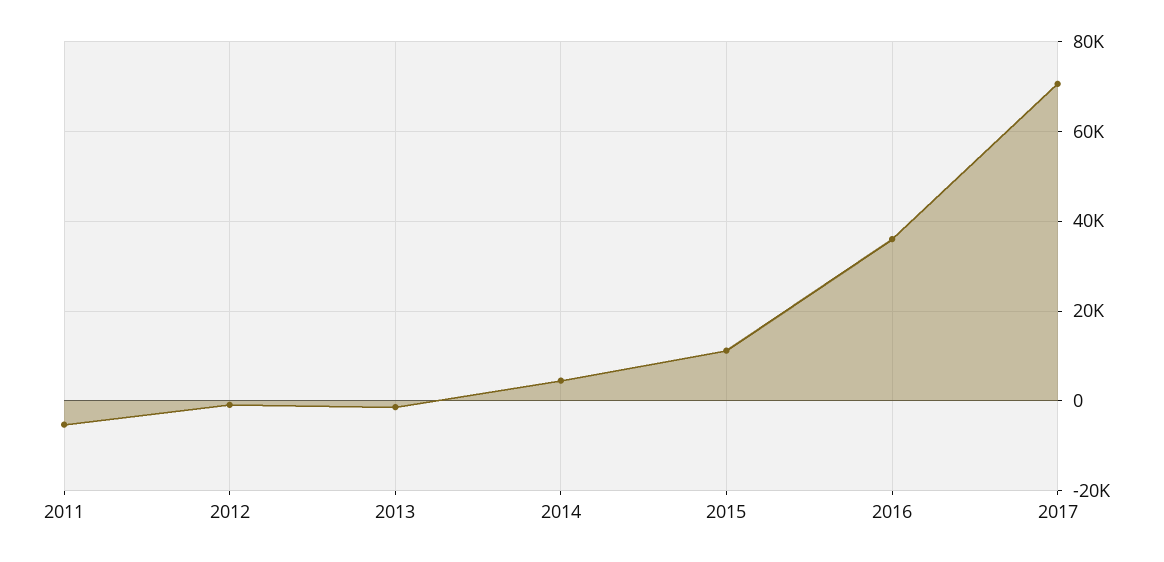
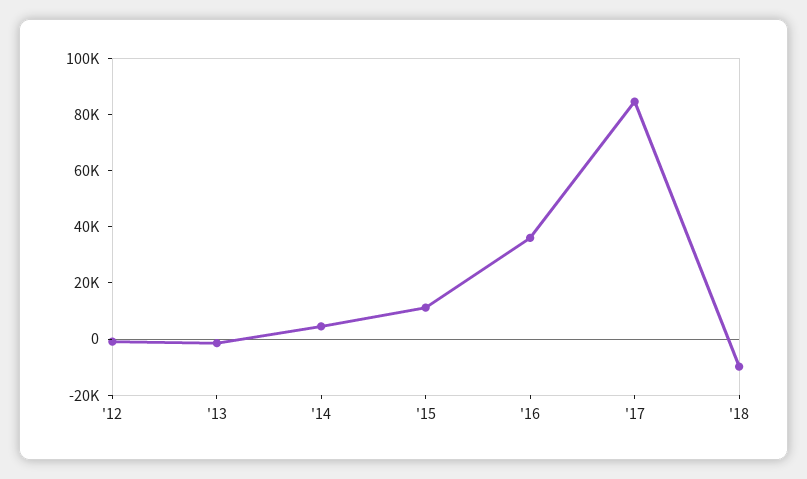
2011: -6000 -> none
2017: 70000 -> 85000
'18: none -> -10000

